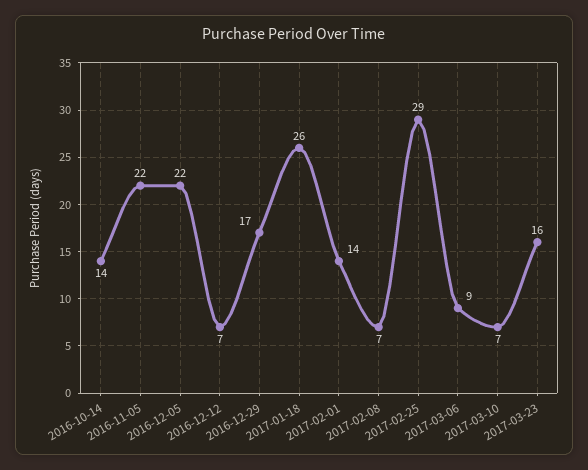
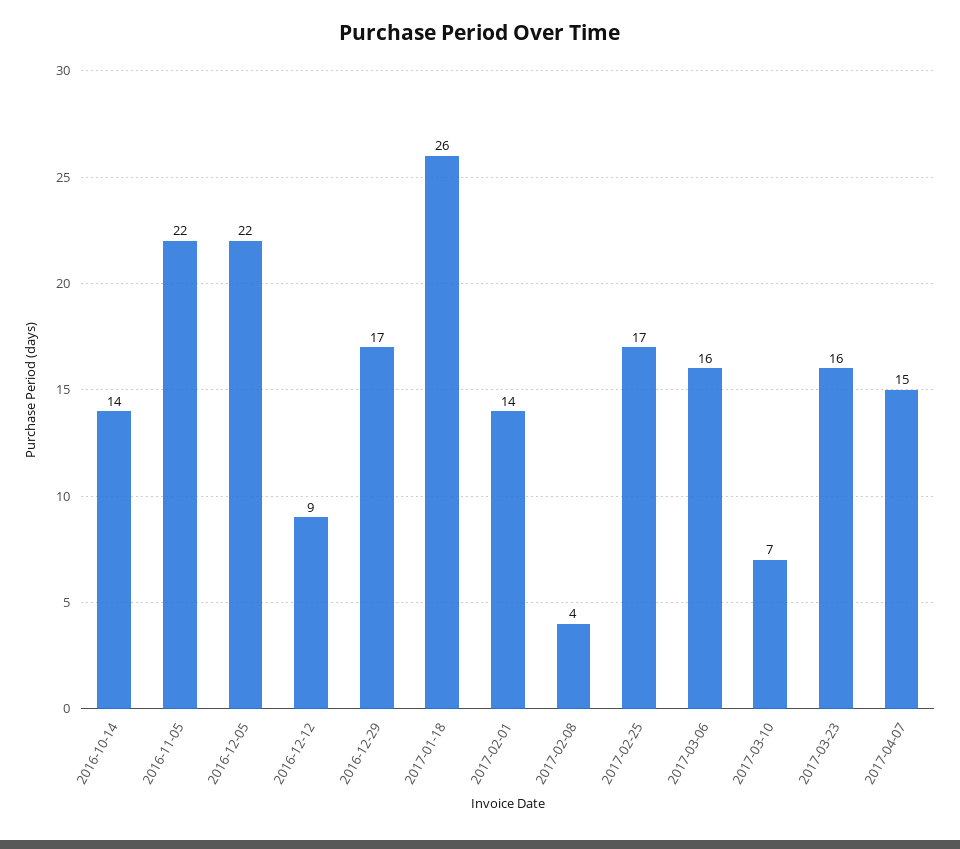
2016-12-12: 7 -> 9
2017-02-08: 7 -> 4
2017-02-25: 29 -> 17
2017-03-06: 9 -> 16
2017-04-07: none -> 15

